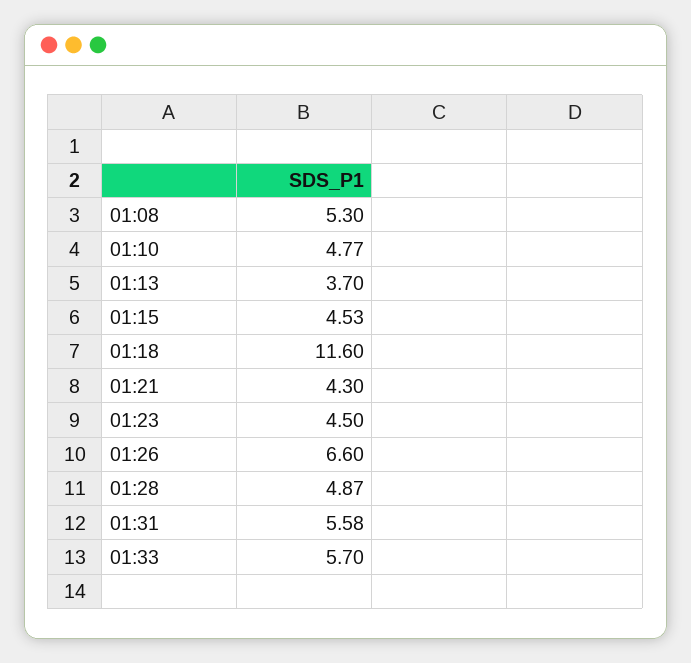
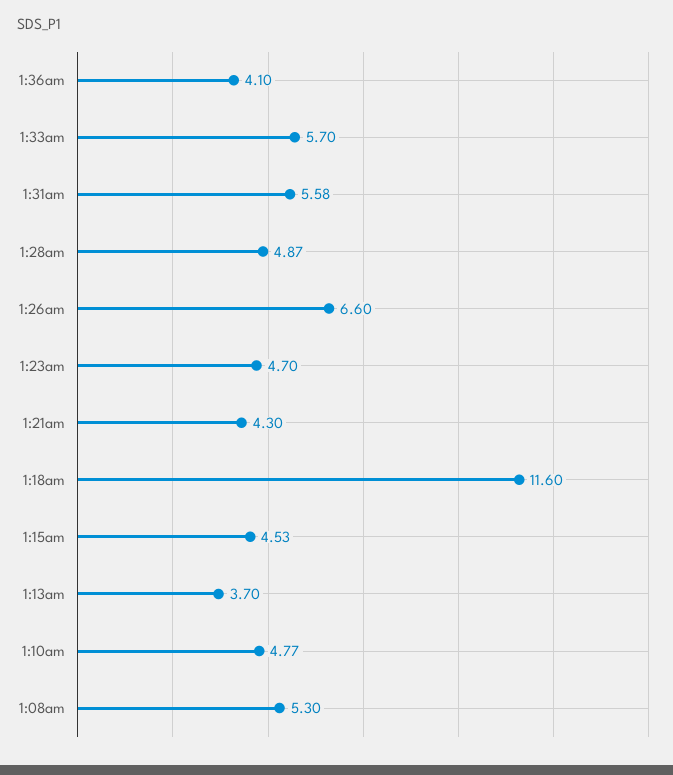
01:23: 4.5 -> 4.7
1:36am: none -> 4.1

